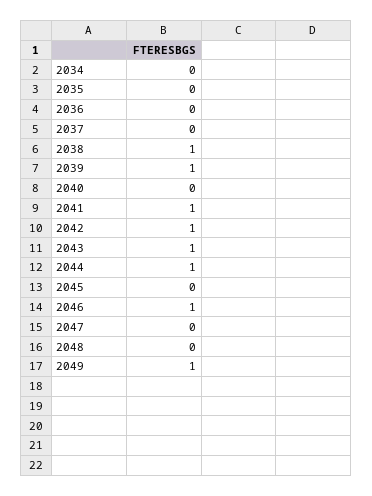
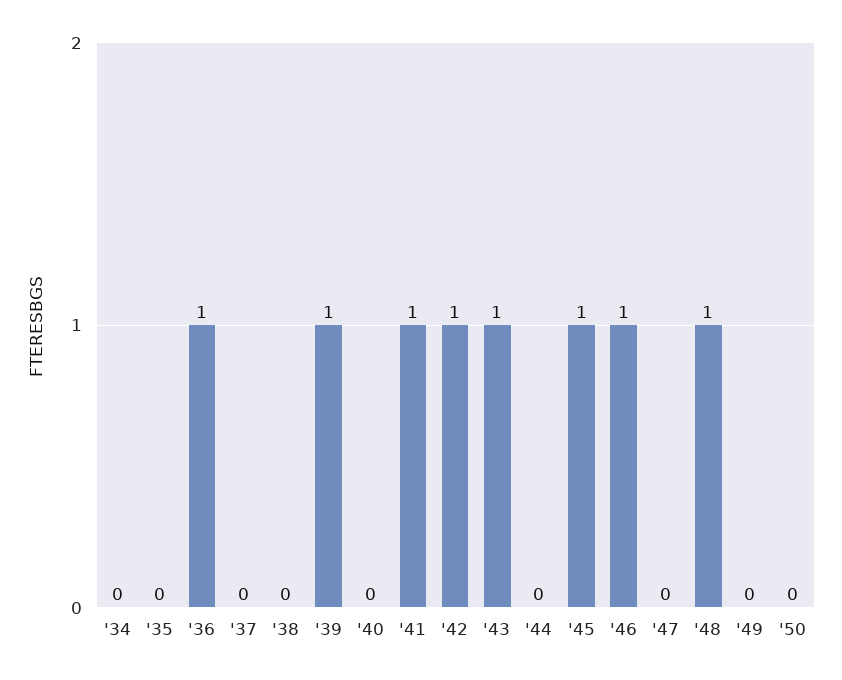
2036: 0 -> 1
2038: 1 -> 0
2044: 1 -> 0
2045: 0 -> 1
2048: 0 -> 1
2049: 1 -> 0
'50: none -> 0

